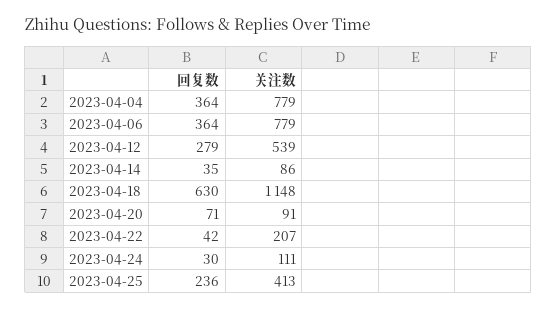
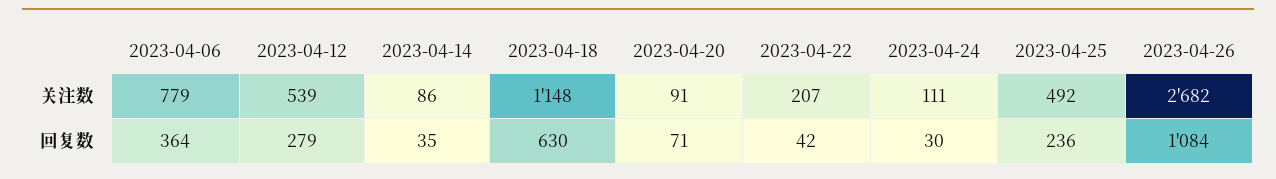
回复数, 2023-04-04: 364 -> none
关注数, 2023-04-04: 779 -> none
关注数, 2023-04-25: 413 -> 492
关注数, 2023-04-26: none -> 2682
回复数, 2023-04-26: none -> 1084

